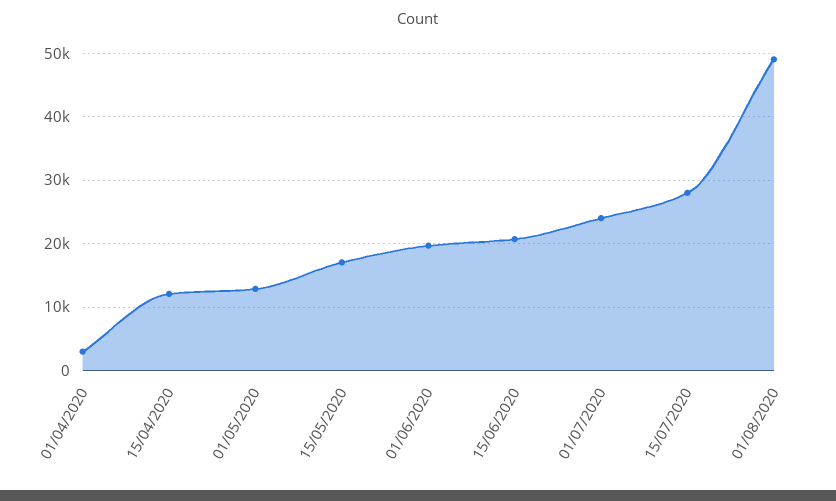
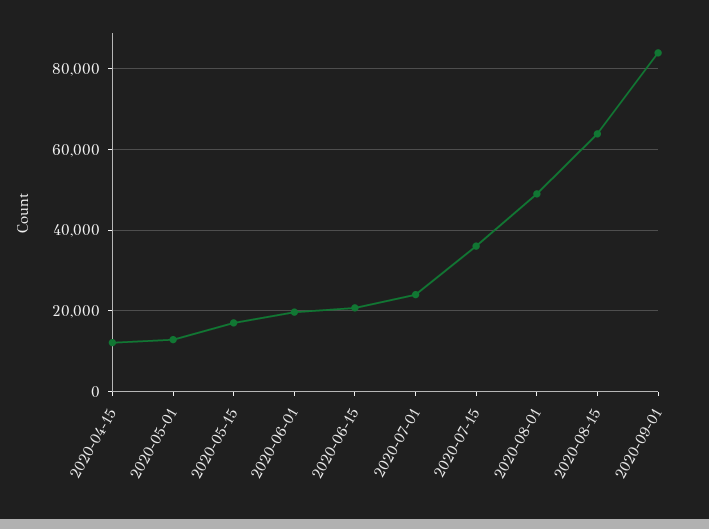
01/04/2020: 3000 -> none
15/07/2020: 28000 -> 36000
2020-08-15: none -> 64000
2020-09-01: none -> 84000

